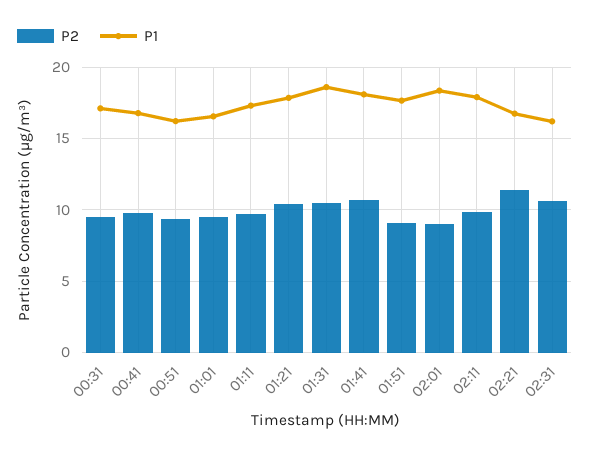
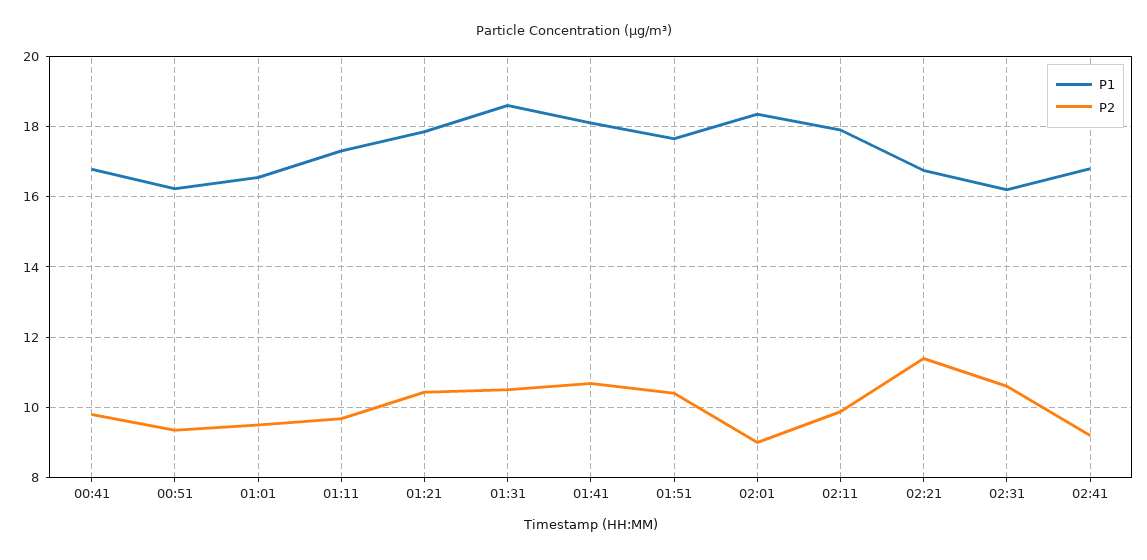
P2, 00:31: 9.5 -> none
P1, 00:31: 17 -> none
P2, 01:51: 9 -> 10.4
P1, 02:41: none -> 16.8
P2, 02:41: none -> 9.2

